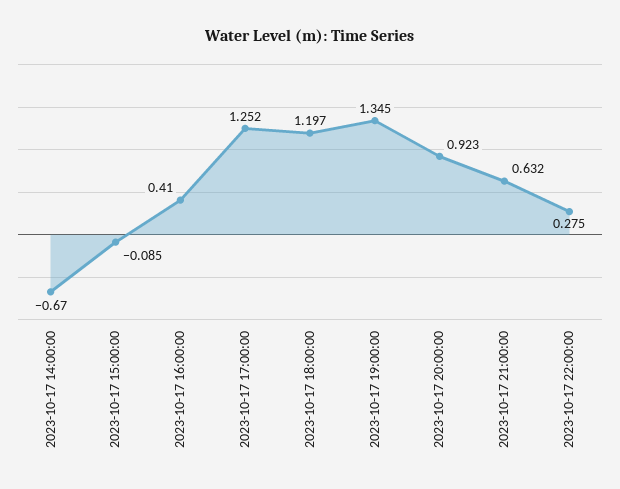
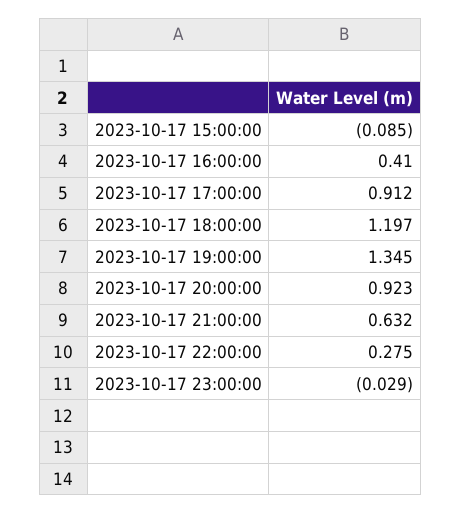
2023-10-17 14:00:00: -0.67 -> none
2023-10-17 17:00:00: 1.252 -> 0.912
2023-10-17 23:00:00: none -> -0.029

